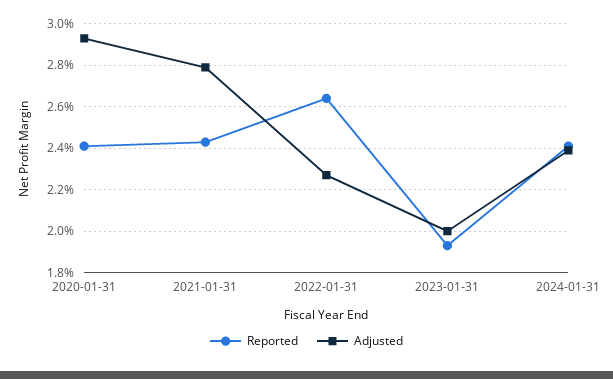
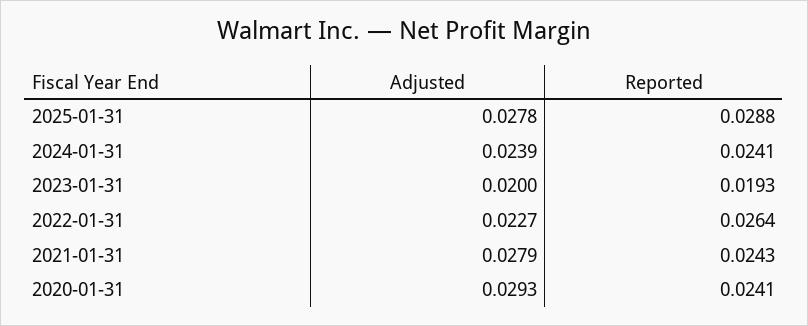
Adjusted, 2025-01-31: none -> 0.0278
Reported, 2025-01-31: none -> 0.0288

